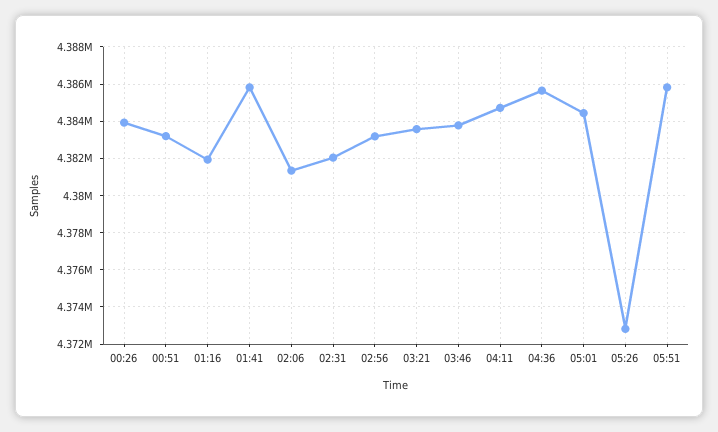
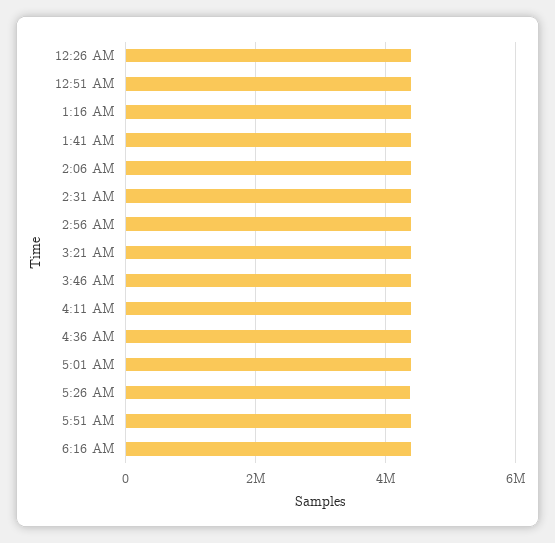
6:16 AM: none -> 4400000

